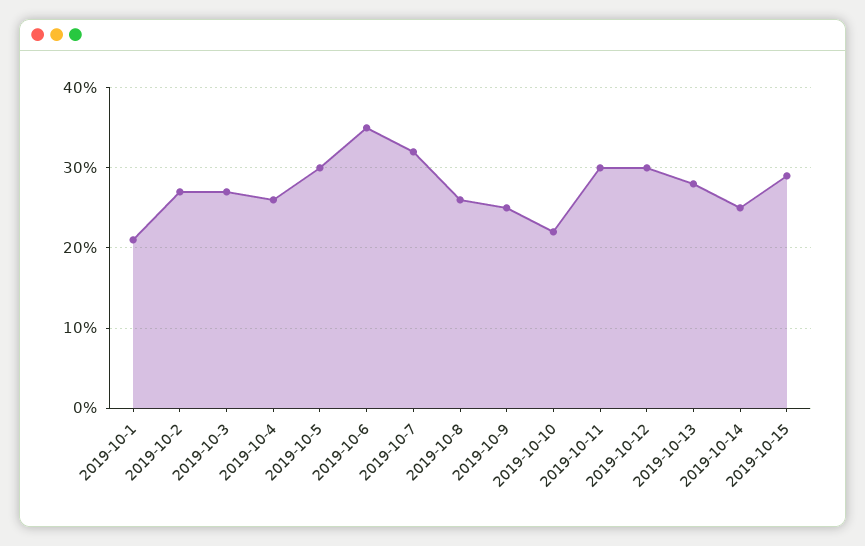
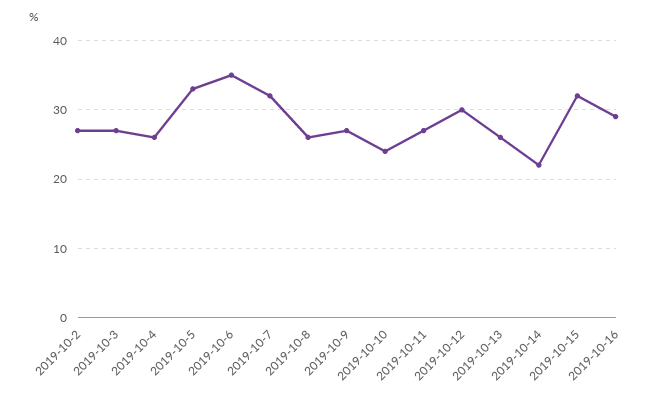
2019-10-1: 21 -> none
2019-10-5: 30 -> 33
2019-10-9: 25 -> 27
2019-10-10: 22 -> 24
2019-10-11: 30 -> 27
2019-10-13: 28 -> 26
2019-10-14: 25 -> 22
2019-10-15: 29 -> 32
2019-10-16: none -> 29

